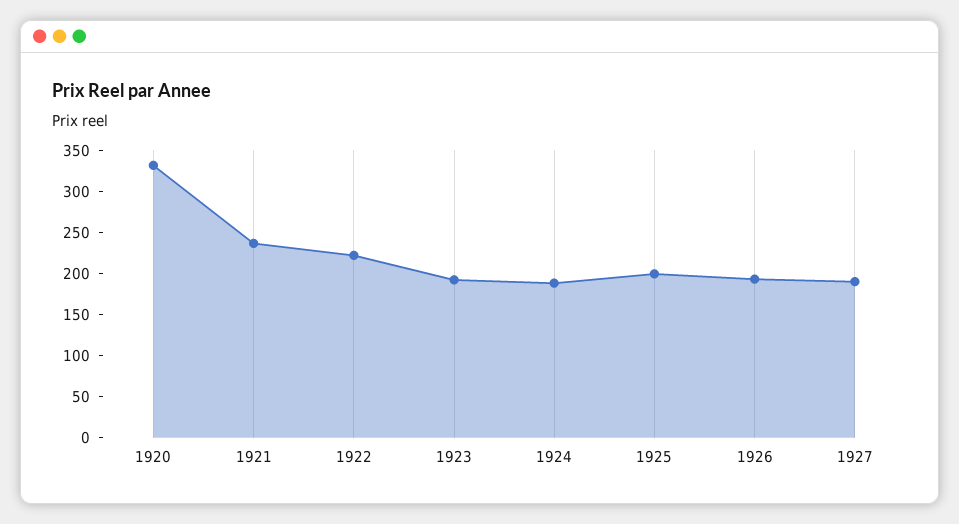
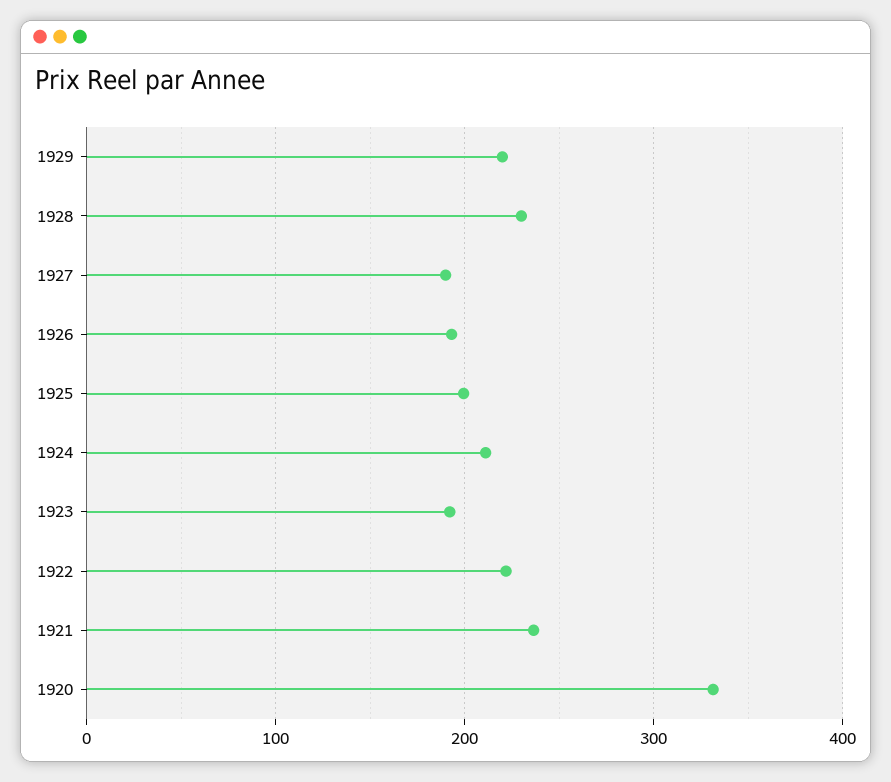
1924: 190 -> 210
1929: none -> 220
1928: none -> 230

